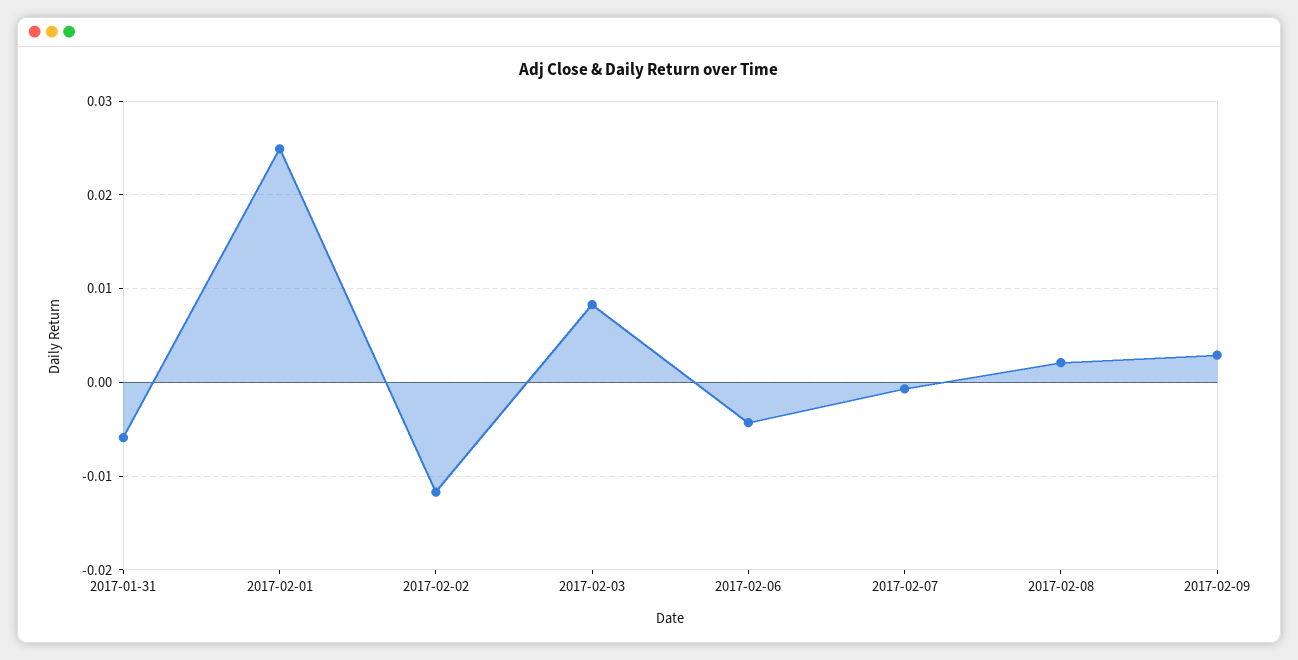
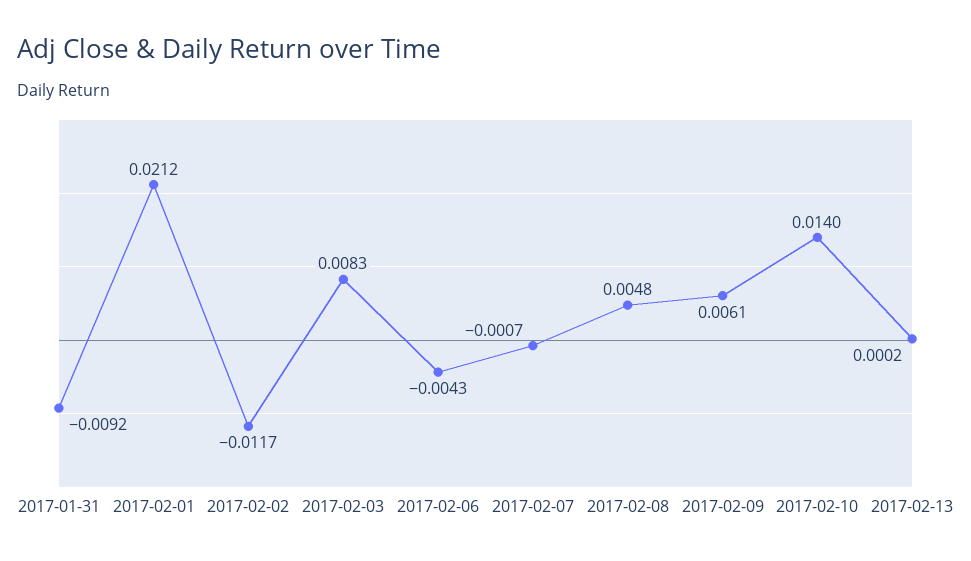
2017-01-31: -0.006 -> -0.0092
2017-02-01: 0.025 -> 0.0212
2017-02-08: 0.002 -> 0.0048
2017-02-09: 0.003 -> 0.0061
2017-02-10: none -> 0.014
2017-02-13: none -> 0.0002

